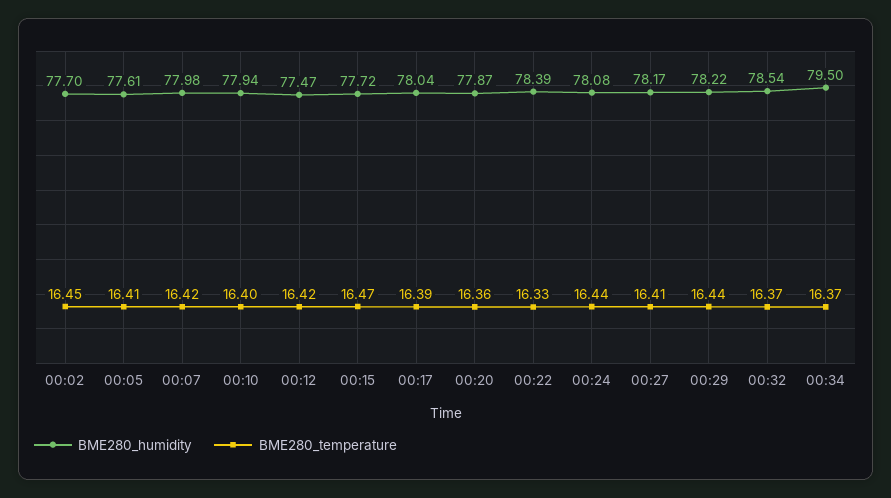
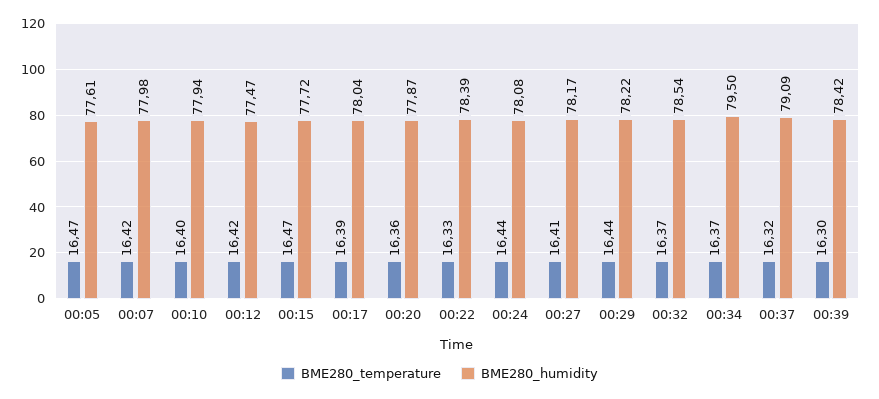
BME280_humidity, 00:02: 77.7 -> none
BME280_temperature, 00:02: 16.45 -> none
BME280_temperature, 00:05: 16.41 -> 16.47
BME280_temperature, 00:37: none -> 16.32
BME280_humidity, 00:37: none -> 79.09
BME280_temperature, 00:39: none -> 16.3
BME280_humidity, 00:39: none -> 78.42

